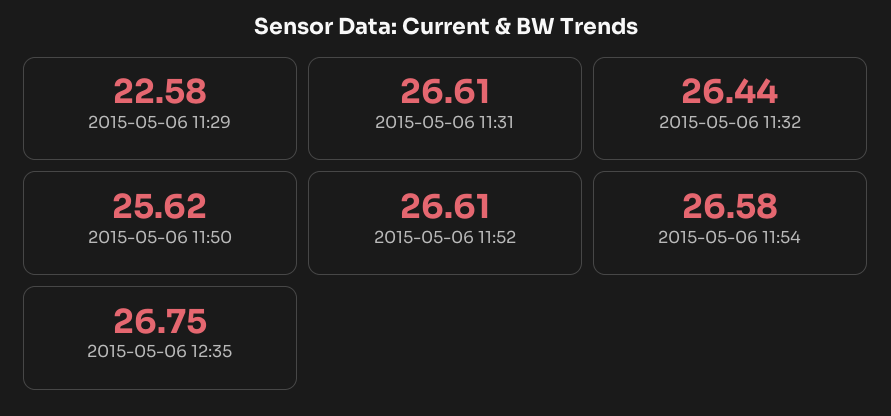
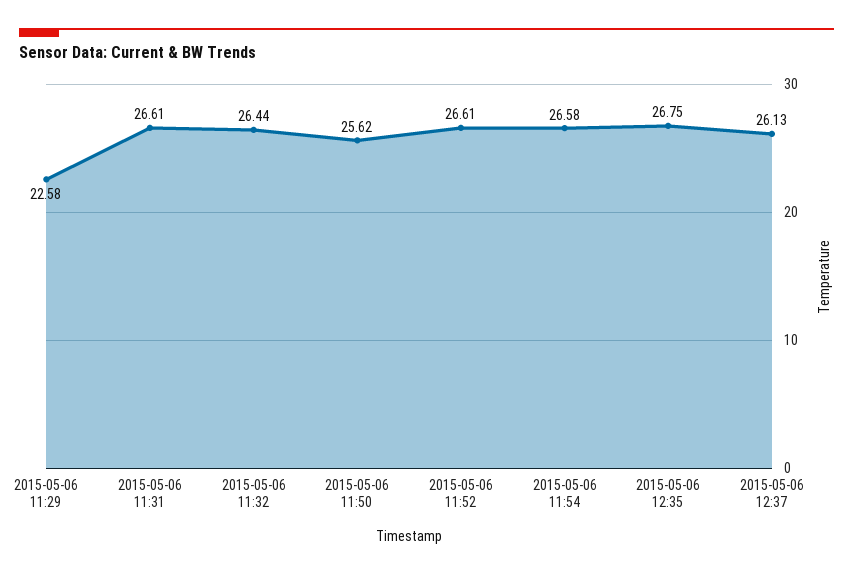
2015-05-06 12:37: none -> 26.13

